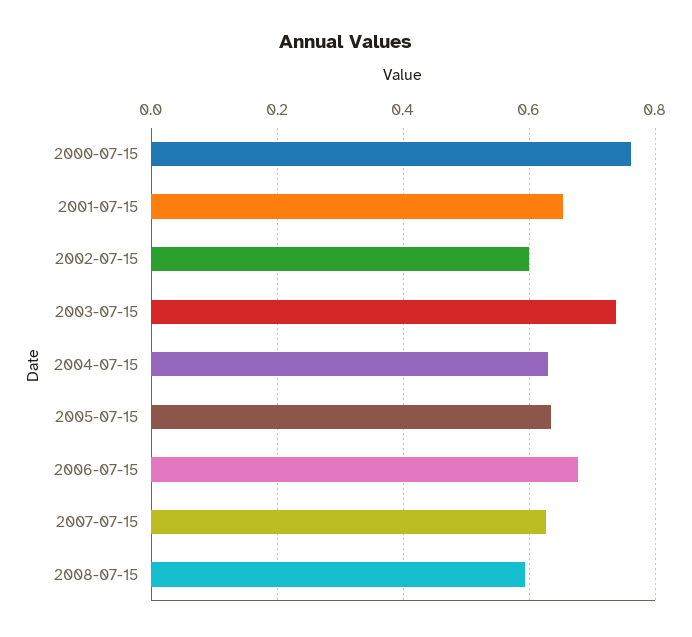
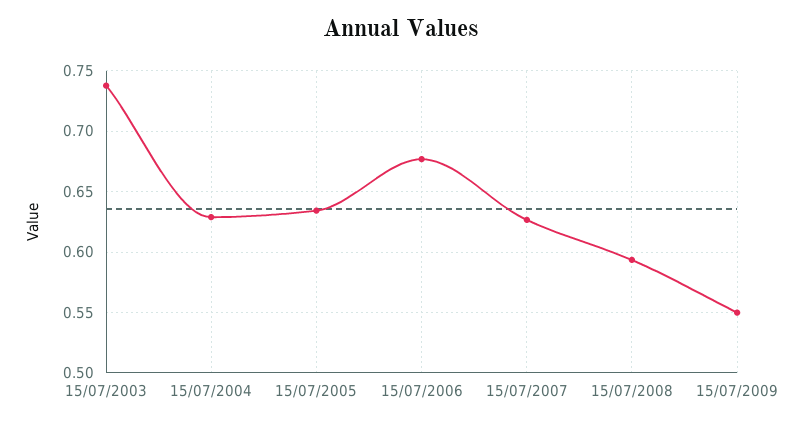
2000-07-15: 0.76 -> none
2001-07-15: 0.66 -> none
2002-07-15: 0.6 -> none
15/07/2009: none -> 0.55

